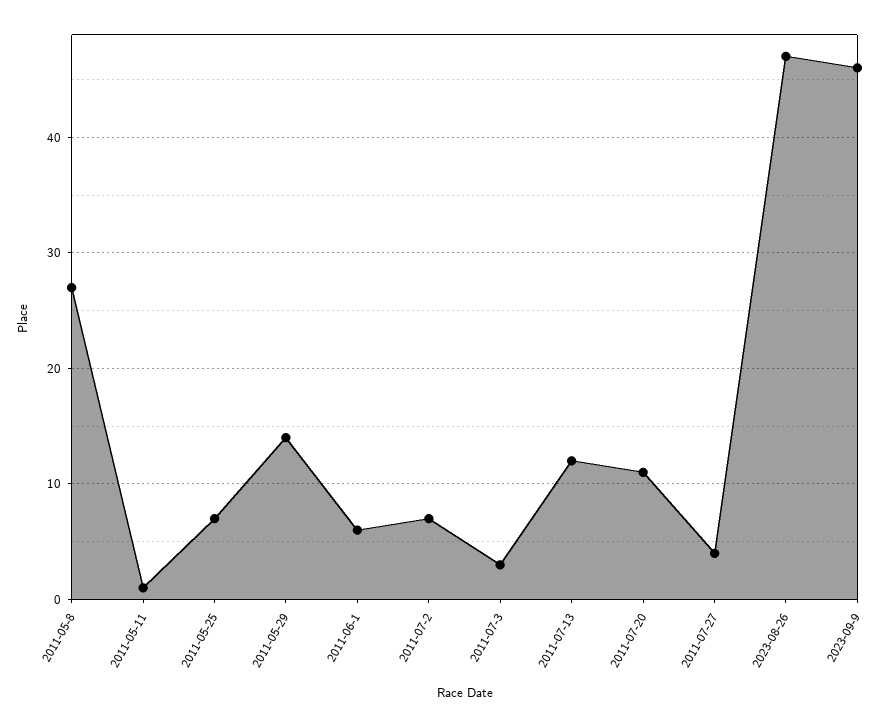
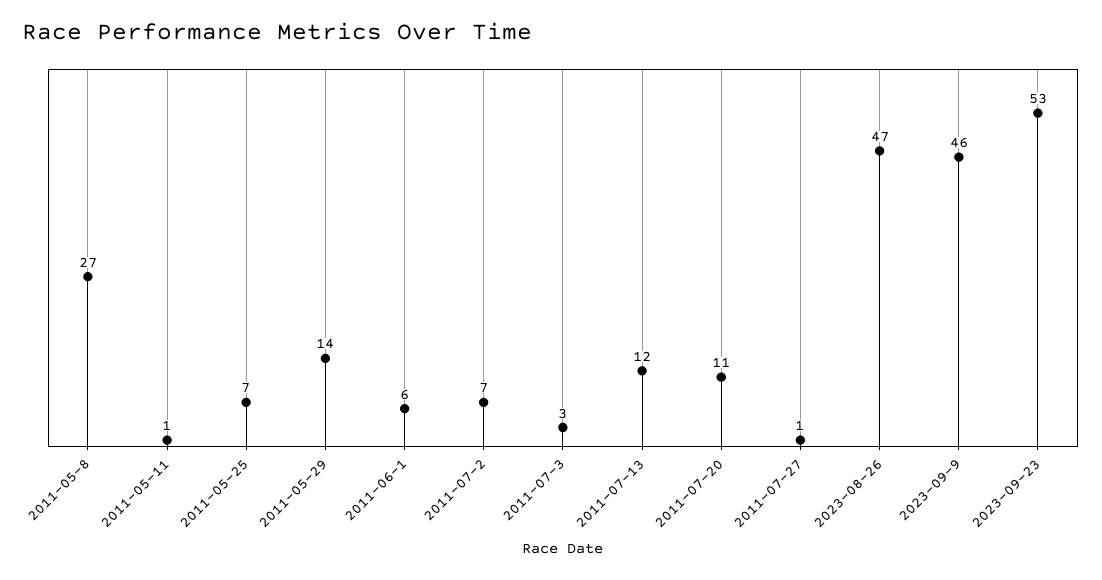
2011-07-27: 4 -> 1
2023-09-23: none -> 53

